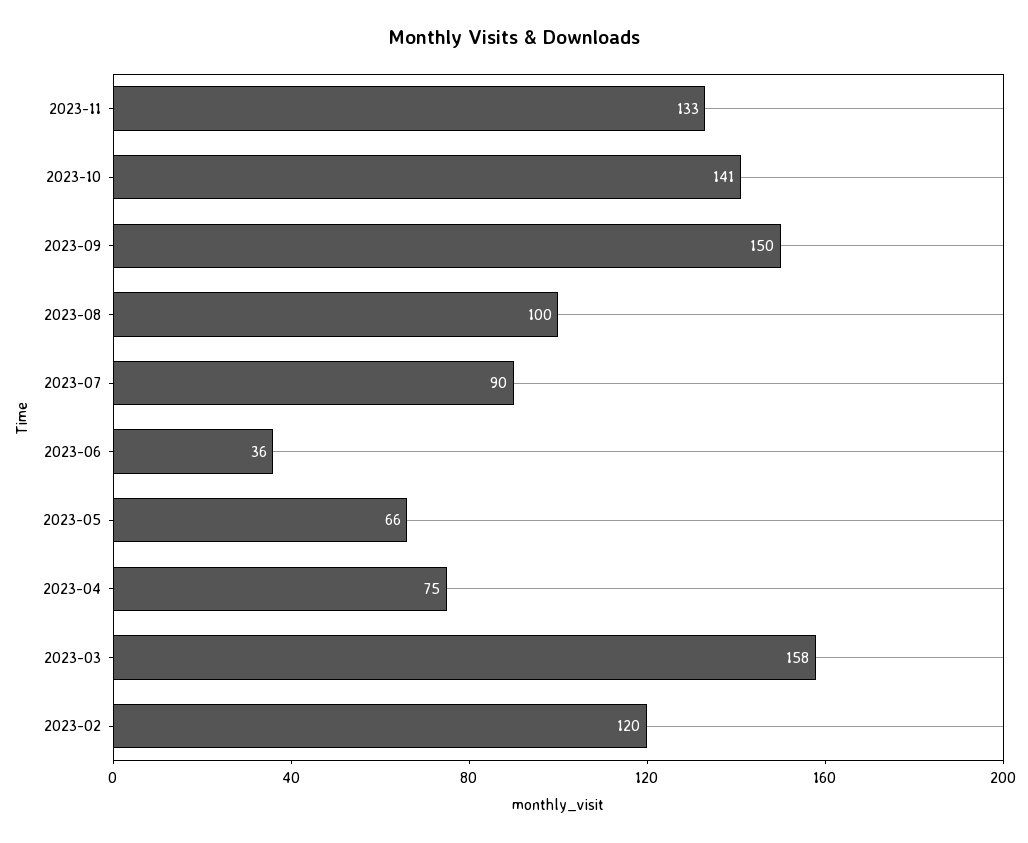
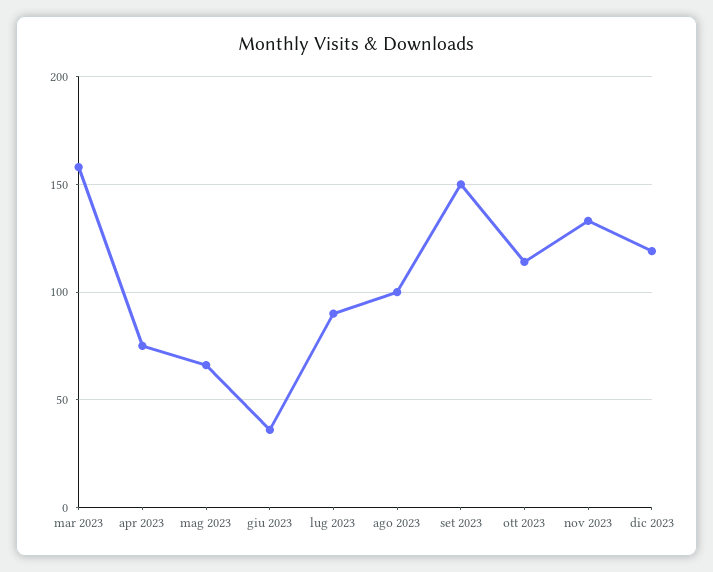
2023-10: 141 -> 115
2023-02: 120 -> none
dic 2023: none -> 120

